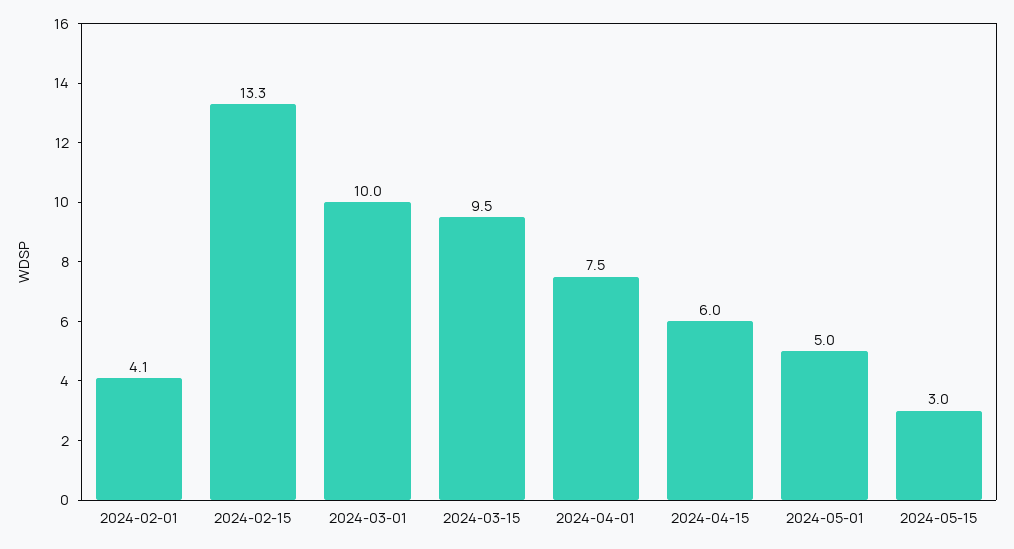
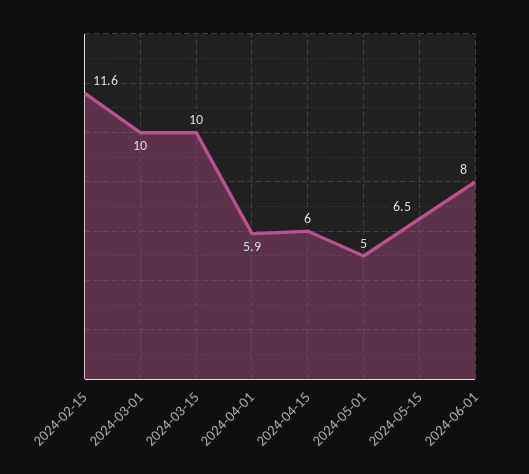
2024-02-01: 4.1 -> none
2024-02-15: 13.3 -> 11.6
2024-03-15: 9.5 -> 10
2024-04-01: 7.5 -> 5.9
2024-05-15: 3 -> 6.5
2024-06-01: none -> 8

